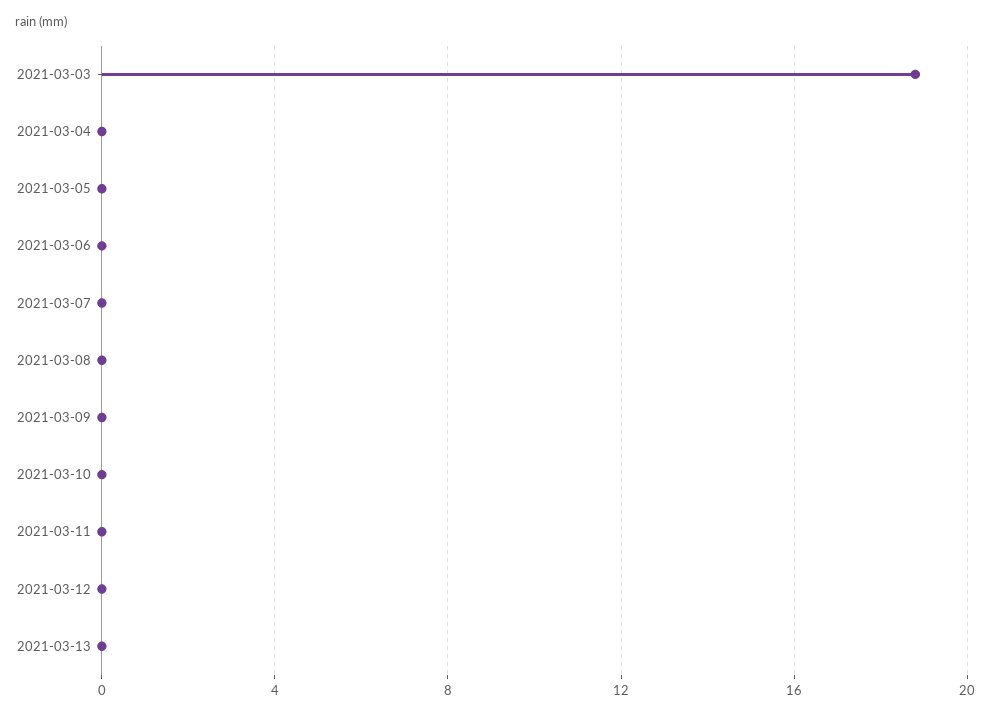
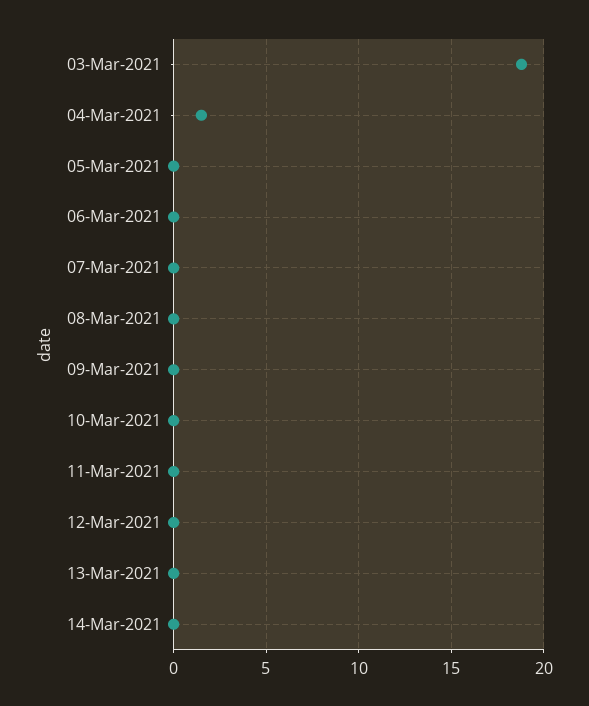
2021-03-04: 0 -> 1.5
14-Mar-2021: none -> 0

